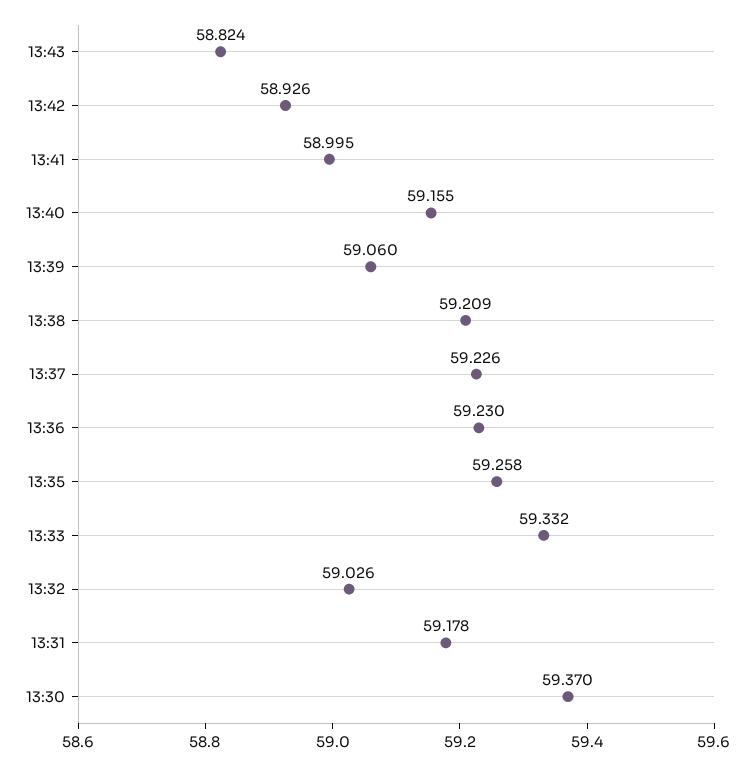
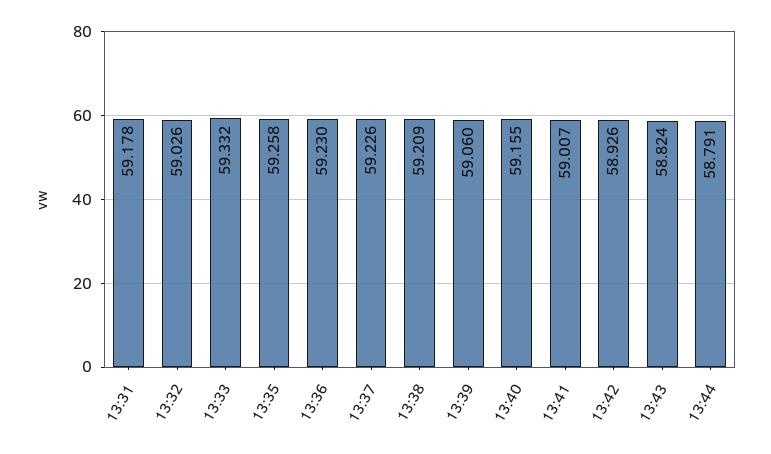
13:41: 58.995 -> 59.007
13:30: 59.37 -> none
13:44: none -> 58.791

